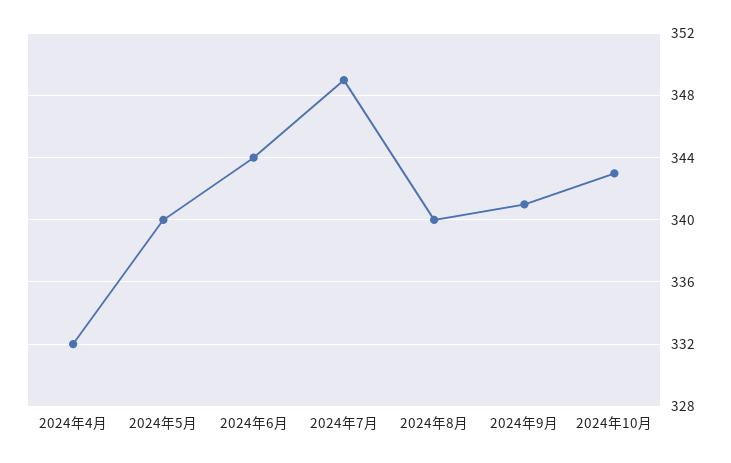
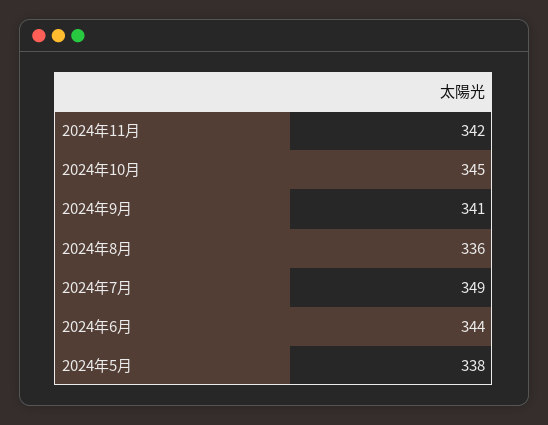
2024年4月: 332 -> none
2024年5月: 340 -> 338
2024年8月: 340 -> 336
2024年10月: 343 -> 345
2024年11月: none -> 342

